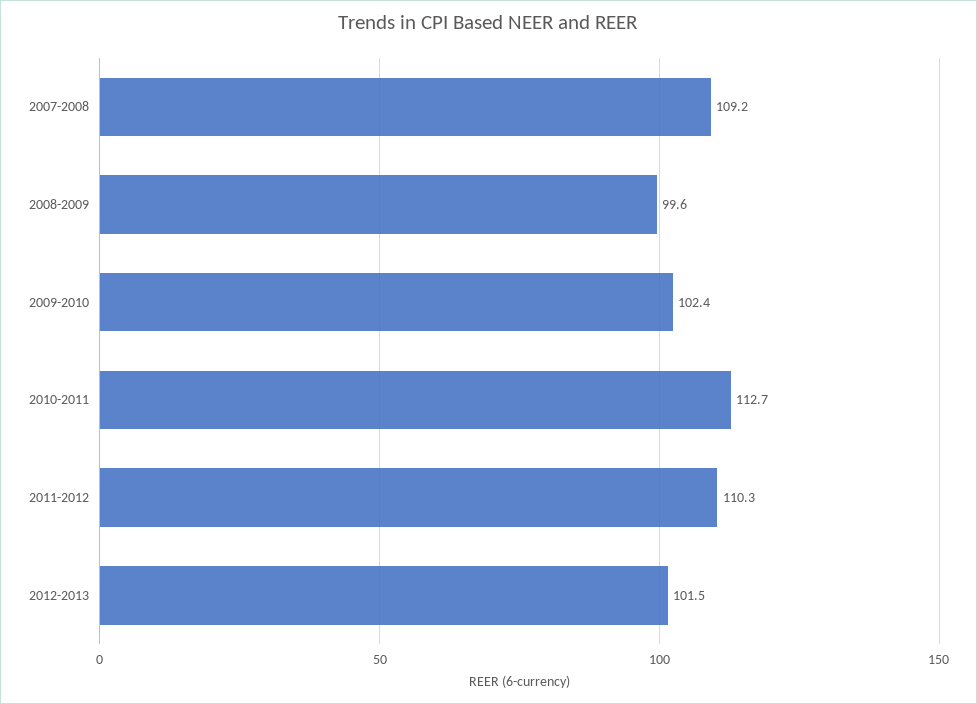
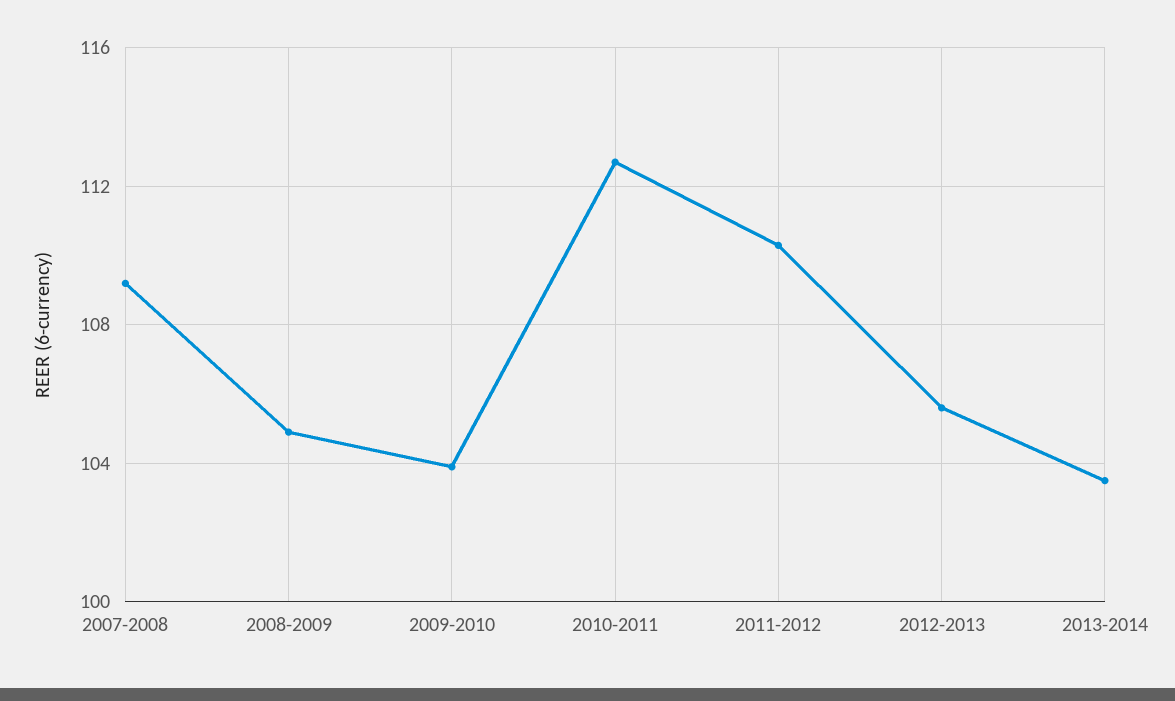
2008-2009: 99.6 -> 105
2009-2010: 102.4 -> 104
2012-2013: 101.5 -> 105.5
2013-2014: none -> 103.5

